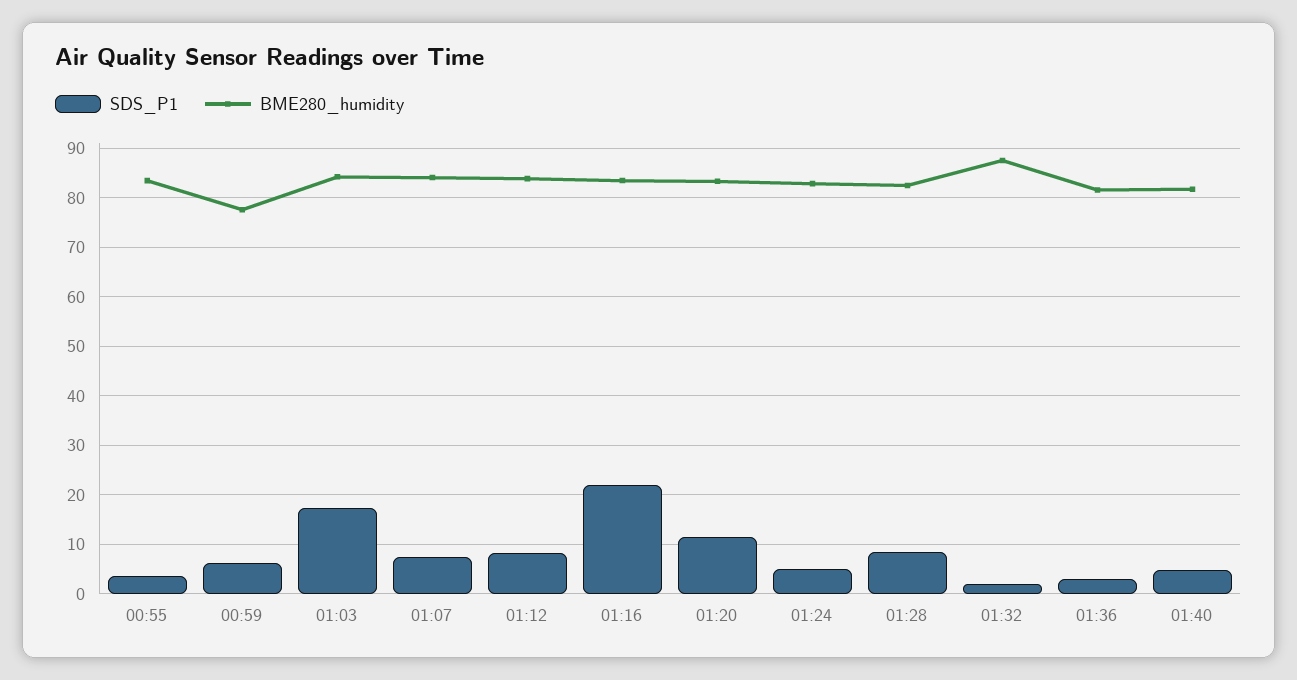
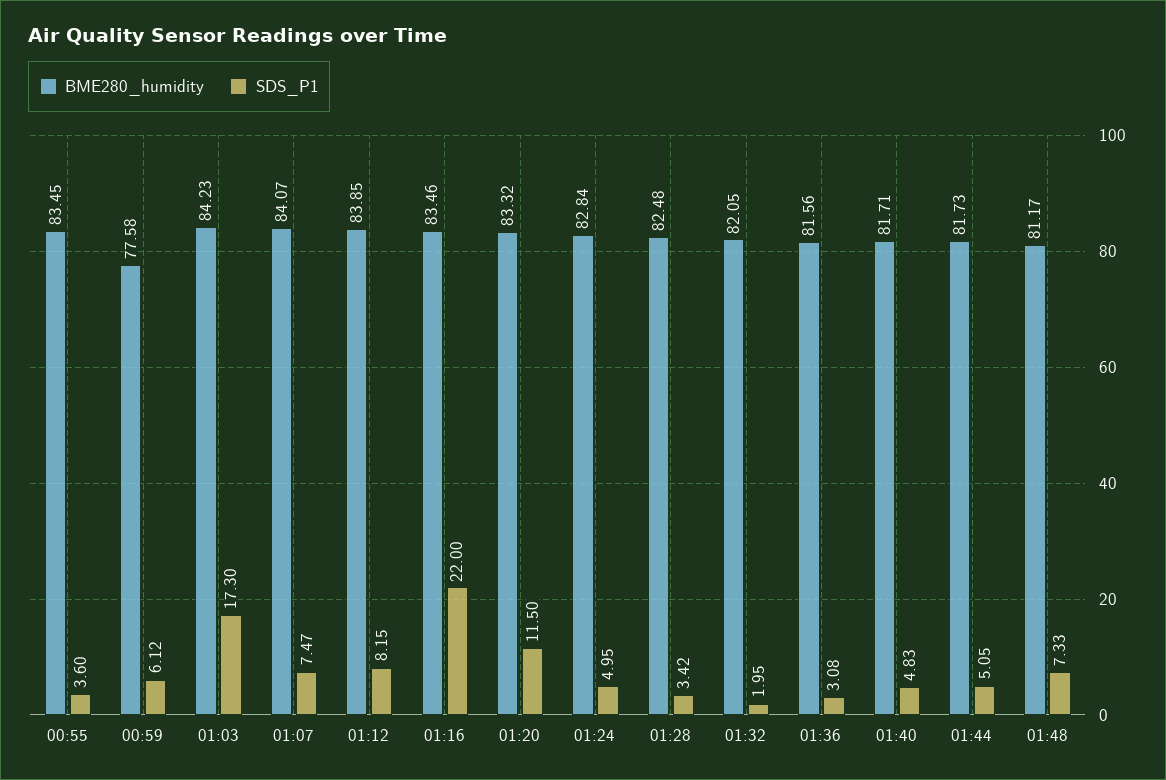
SDS_P1, 01:28: 8 -> 3.42
BME280_humidity, 01:32: 88 -> 82.05
BME280_humidity, 01:44: none -> 81.73
SDS_P1, 01:44: none -> 5.05
BME280_humidity, 01:48: none -> 81.17
SDS_P1, 01:48: none -> 7.33

